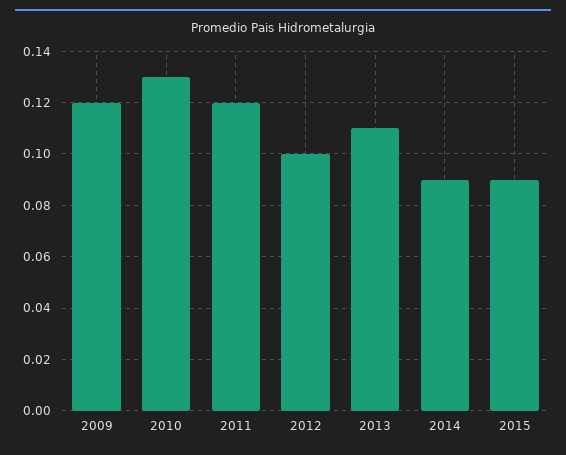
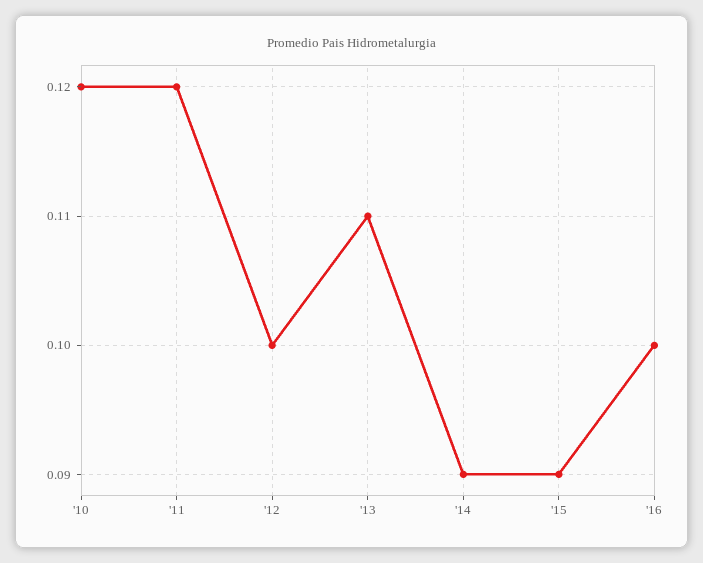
2009: 0.12 -> none
2010: 0.13 -> 0.12
'16: none -> 0.1

